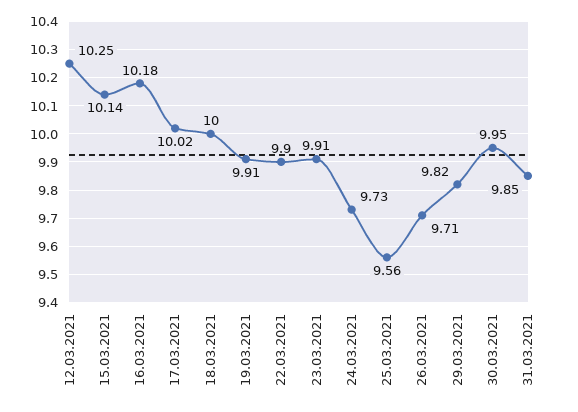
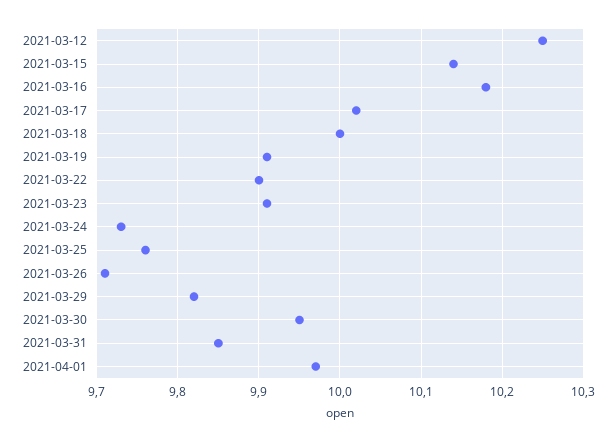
25.03.2021: 9.56 -> 9.76
2021-04-01: none -> 9.97

